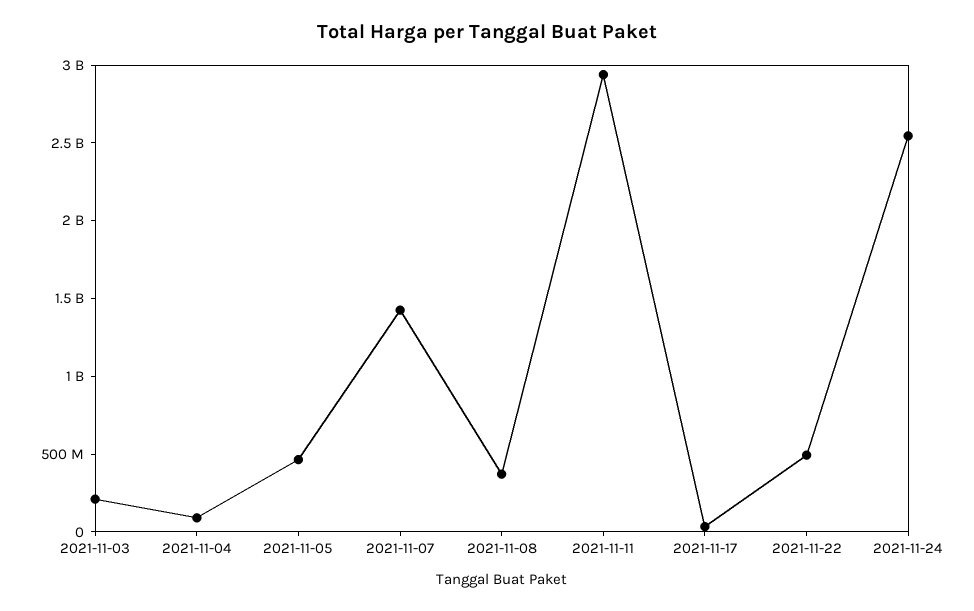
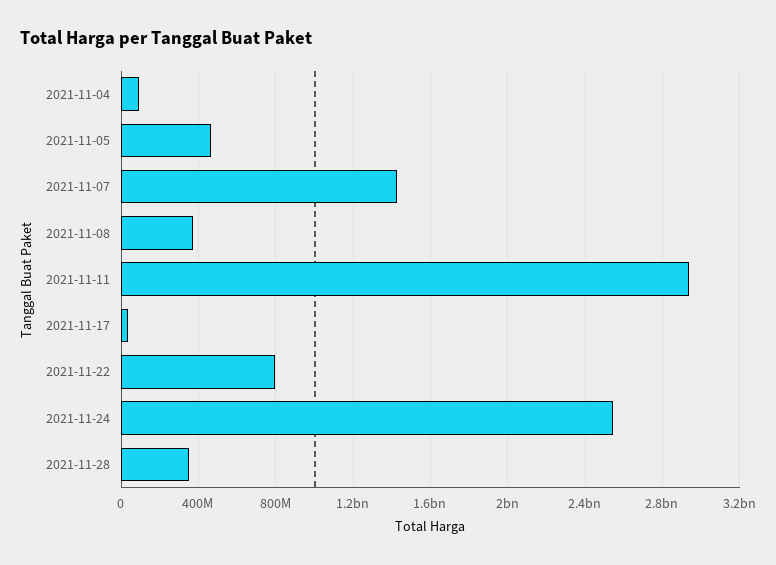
2021-11-03: 200000000 -> none
2021-11-22: 500000000 -> 800000000
2021-11-28: none -> 350000000

